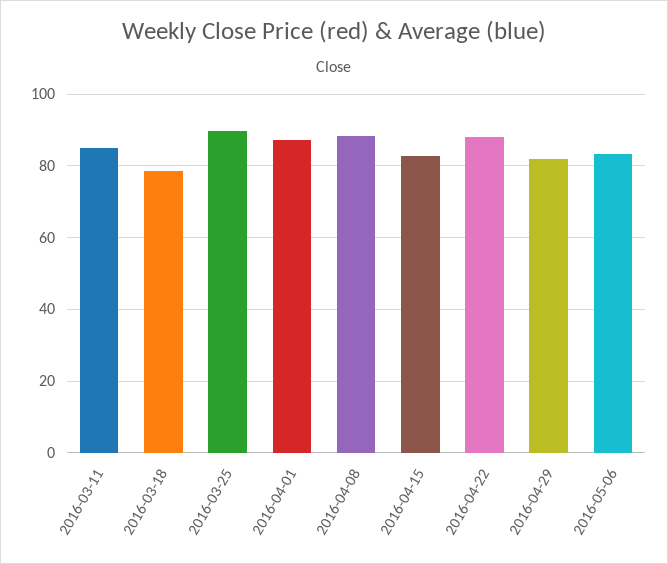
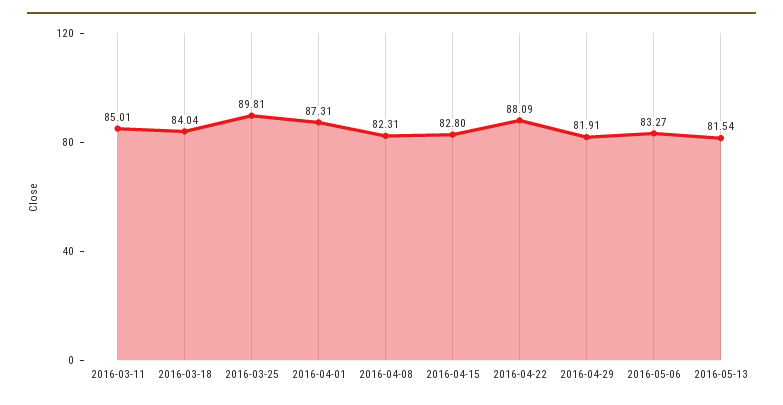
2016-03-18: 78 -> 84.04
2016-04-08: 88 -> 82.31
2016-05-13: none -> 81.54

